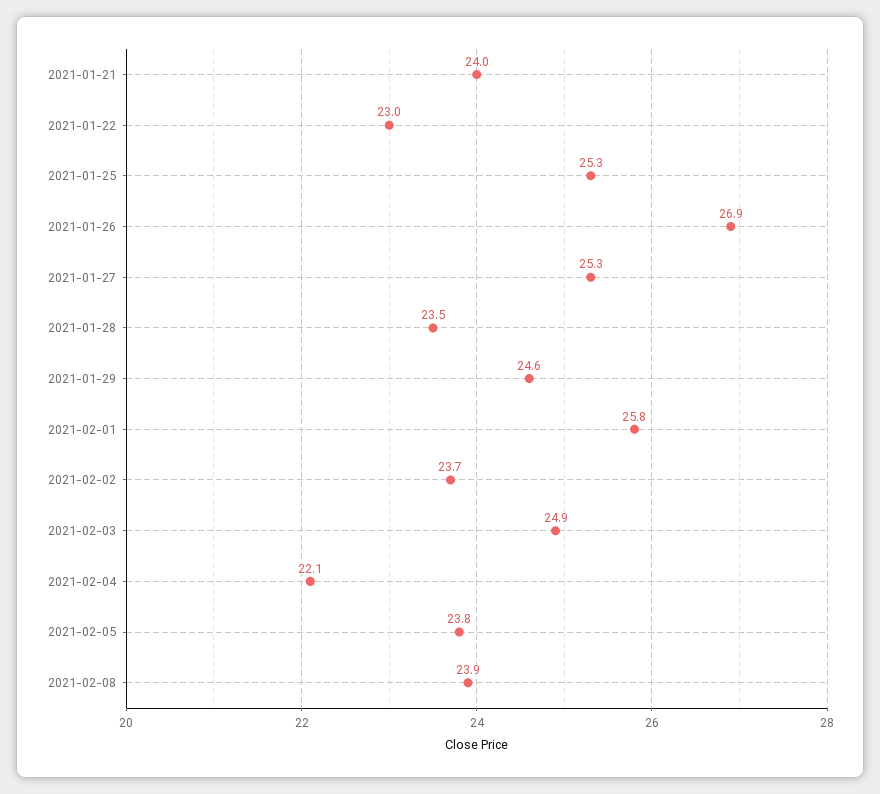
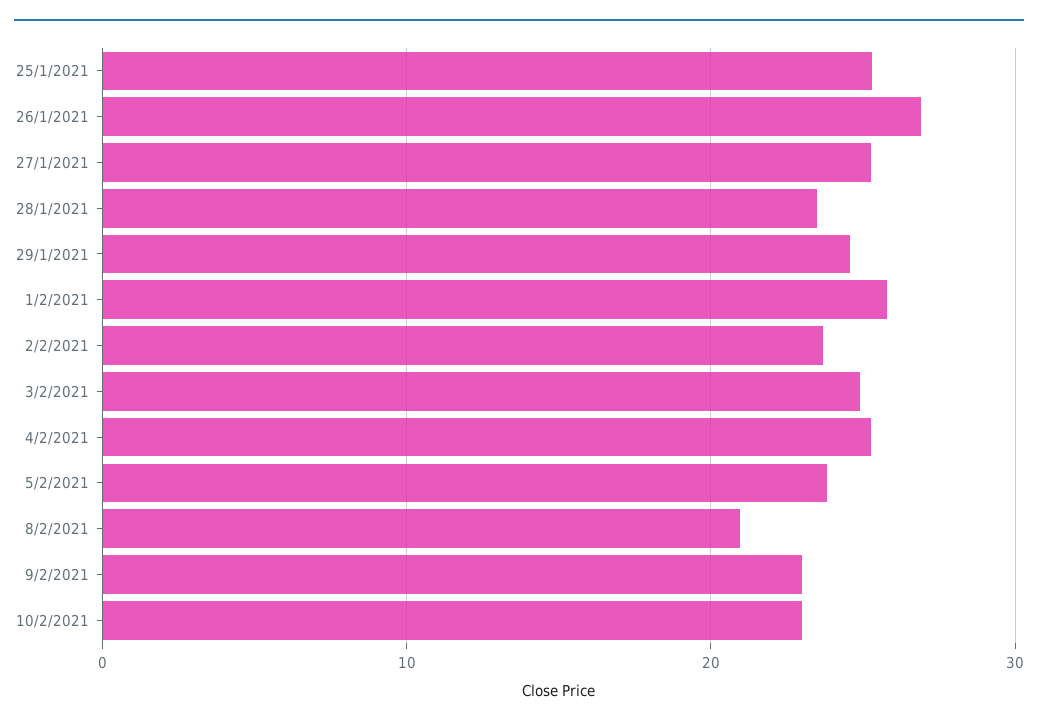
2021-01-21: 24 -> none
2021-01-22: 23 -> none
2021-02-04: 22.1 -> 25
2021-02-08: 23.9 -> 21
9/2/2021: none -> 23
10/2/2021: none -> 23

